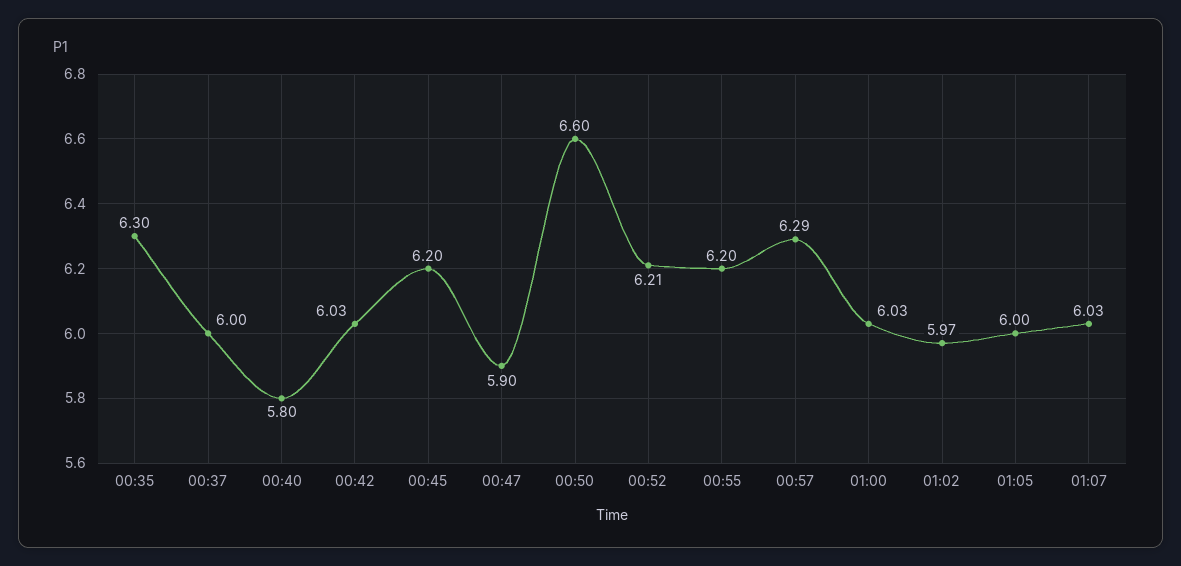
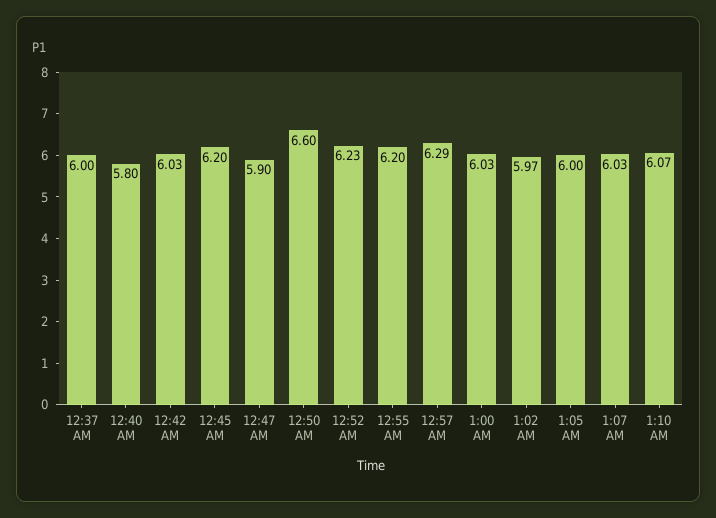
00:35: 6.3 -> none
00:52: 6.21 -> 6.23
1:10 AM: none -> 6.07

